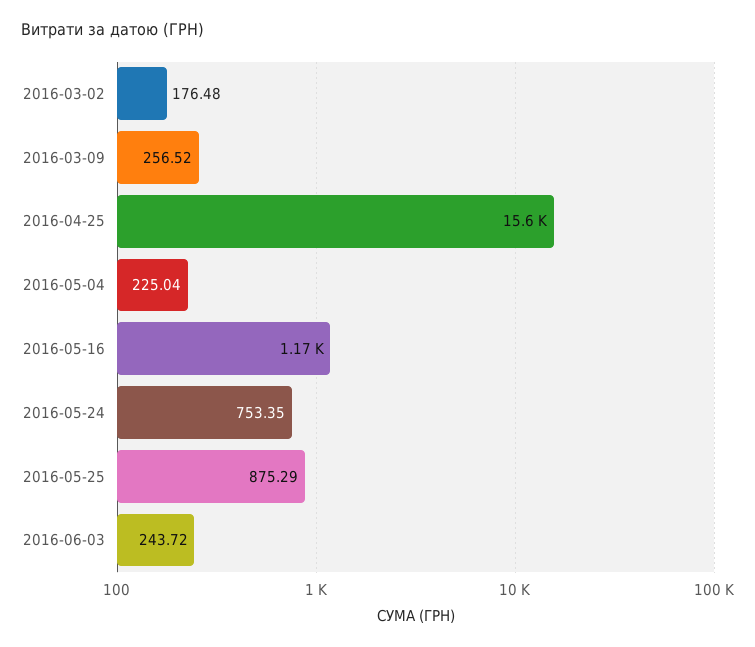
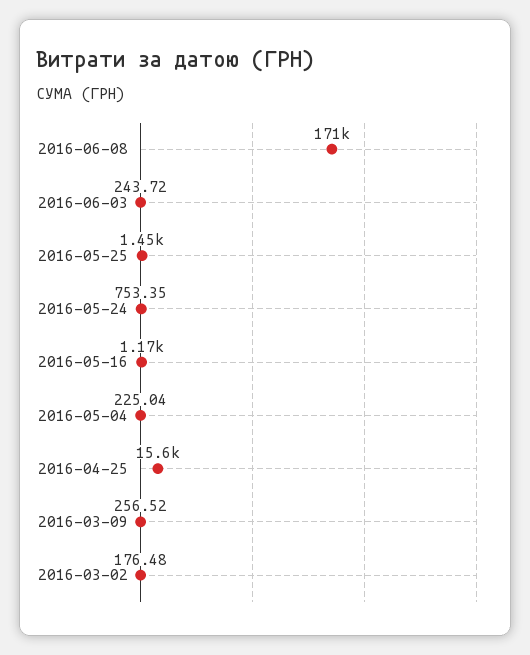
2016-05-25: 875.29 -> 1450
2016-06-08: none -> 171000

